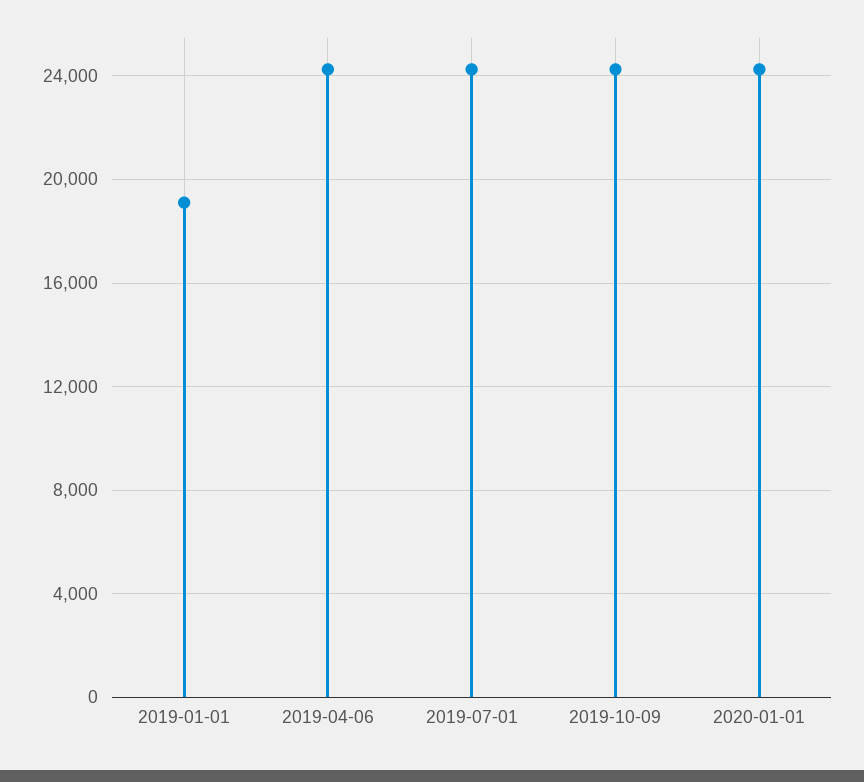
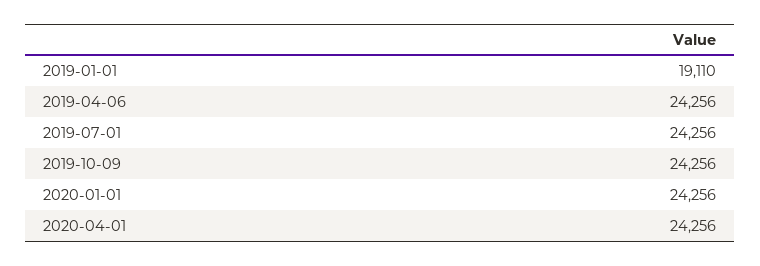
2020-04-01: none -> 24256

